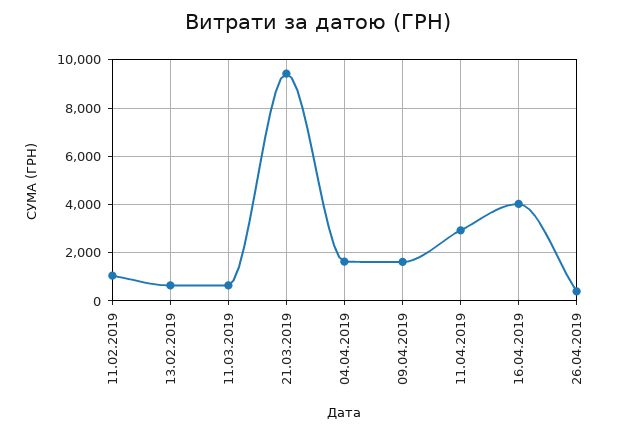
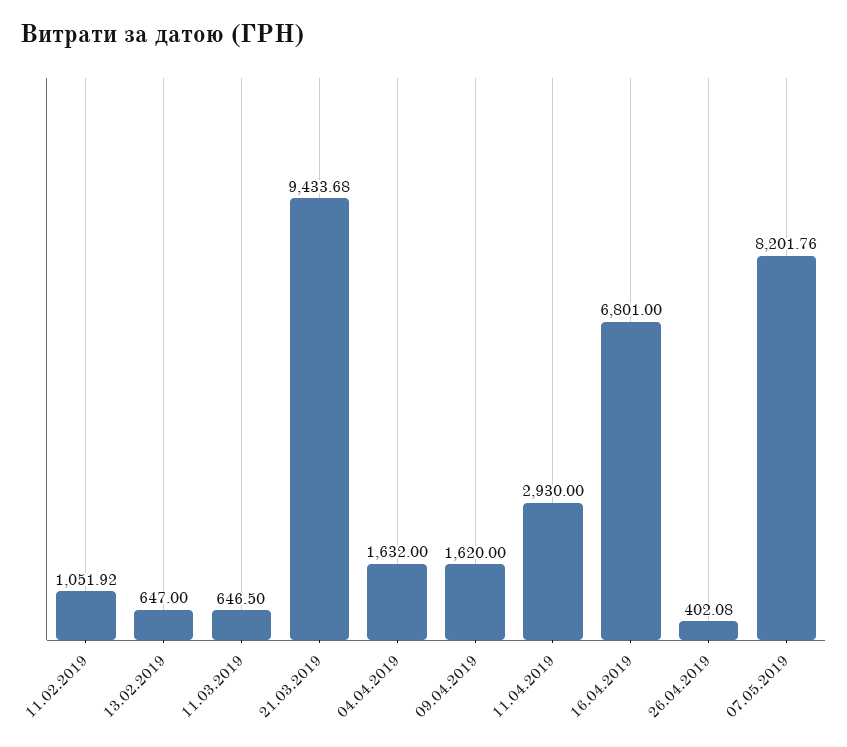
16.04.2019: 4000 -> 6801
07.05.2019: none -> 8201.76

